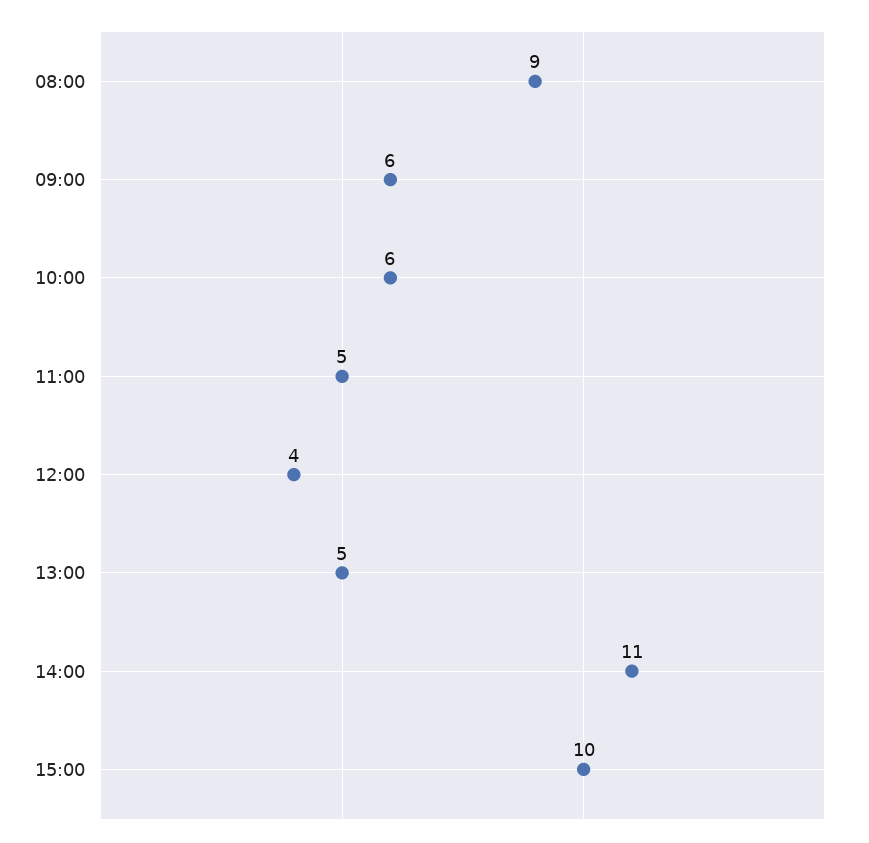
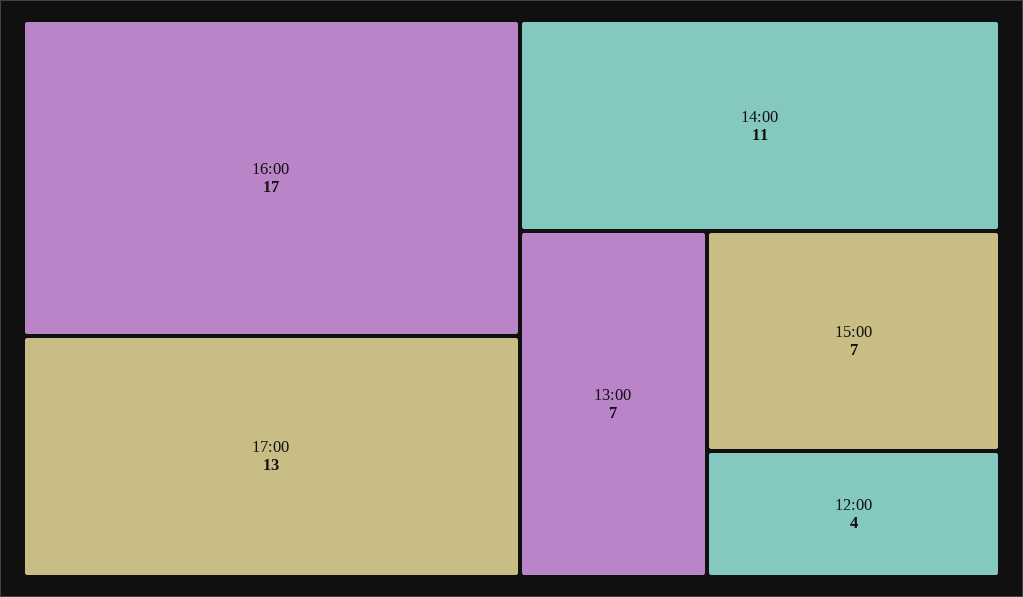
08:00: 9 -> none
09:00: 6 -> none
10:00: 6 -> none
11:00: 5 -> none
13:00: 5 -> 7
15:00: 10 -> 7
16:00: none -> 17
17:00: none -> 13

